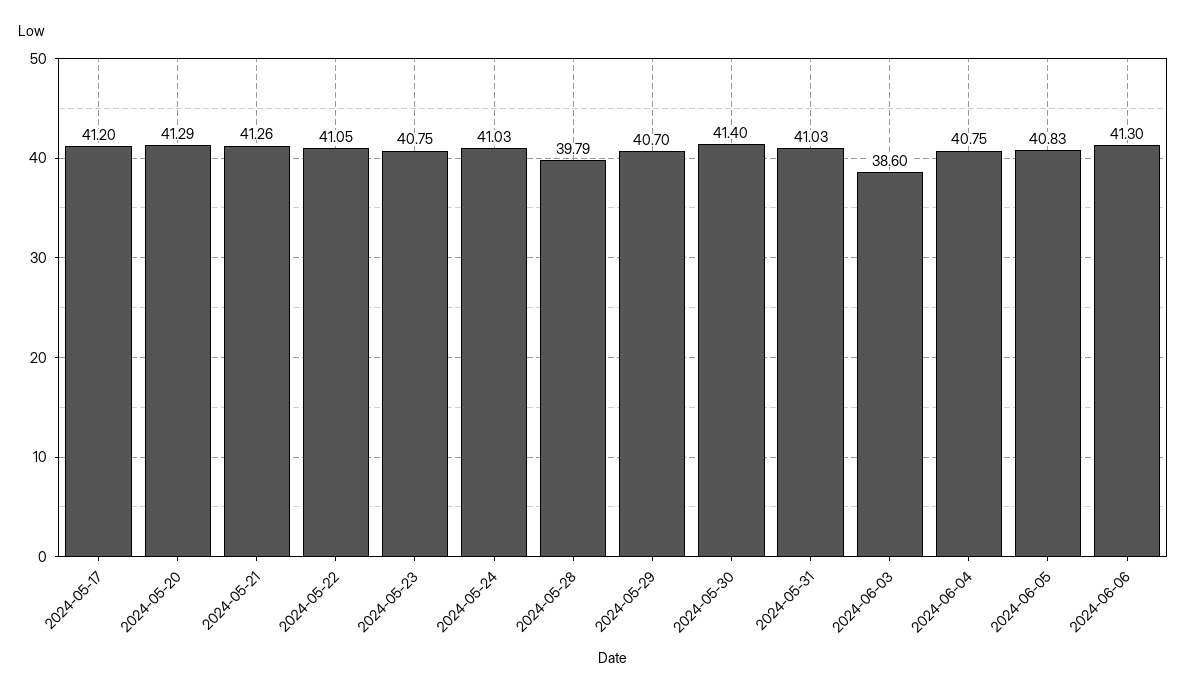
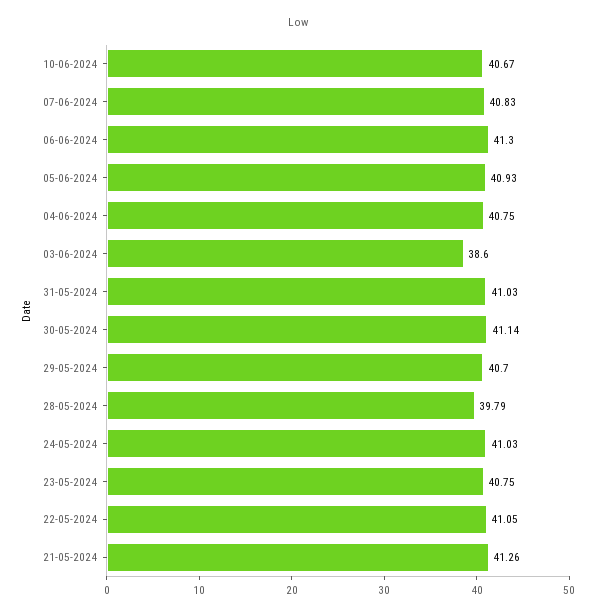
2024-05-17: 41.2 -> none
2024-05-20: 41.29 -> none
2024-05-30: 41.4 -> 41.14
2024-06-05: 40.83 -> 40.93
10-06-2024: none -> 40.67
07-06-2024: none -> 40.83

